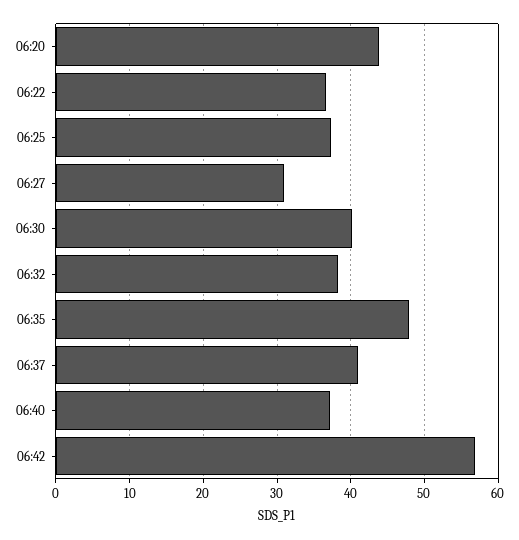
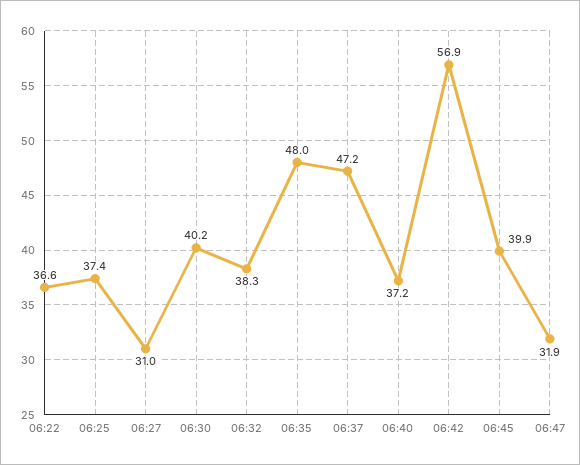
06:20: 44 -> none
06:37: 41 -> 47.2
06:45: none -> 39.9
06:47: none -> 31.9

